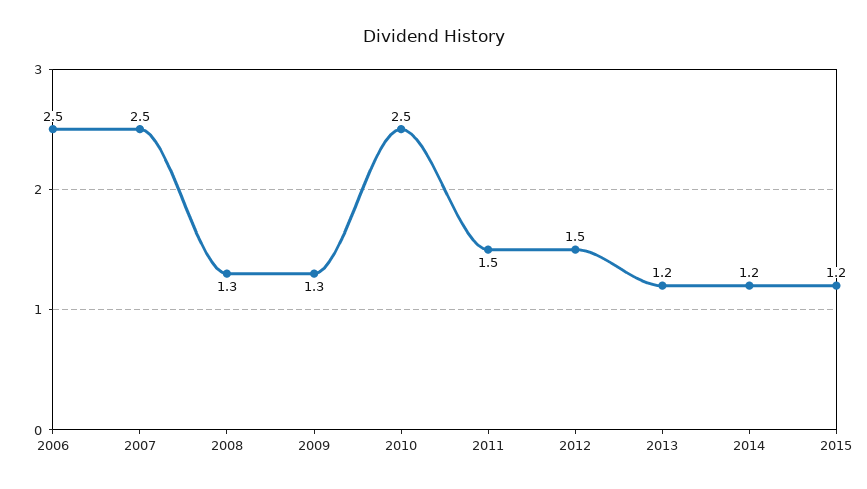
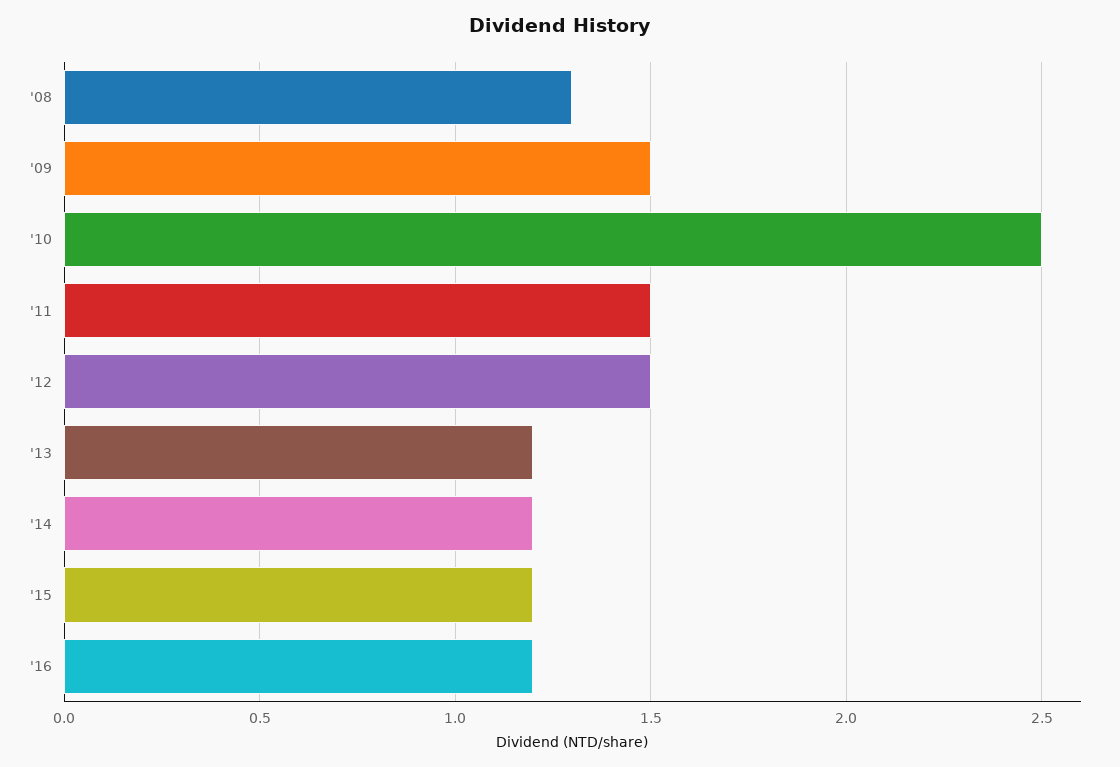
2006: 2.5 -> none
2007: 2.5 -> none
2009: 1.3 -> 1.5
'16: none -> 1.2

